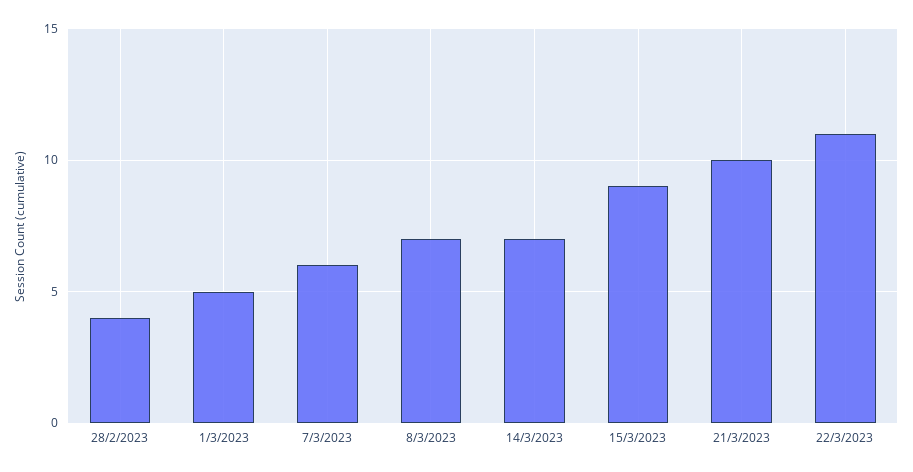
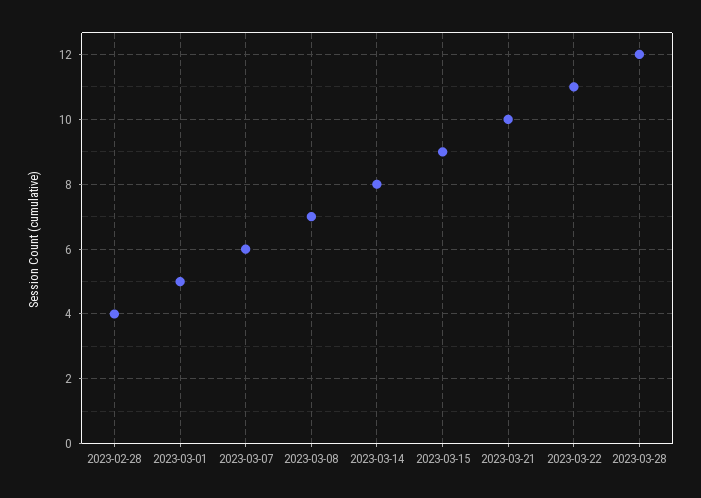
14/3/2023: 7 -> 8
2023-03-28: none -> 12

